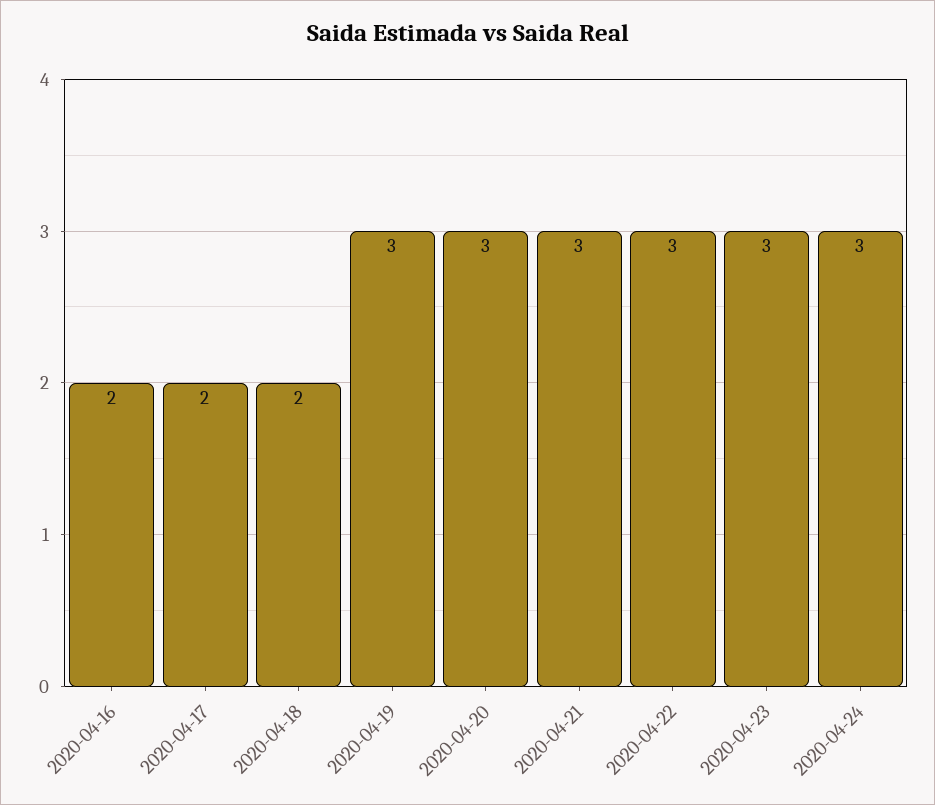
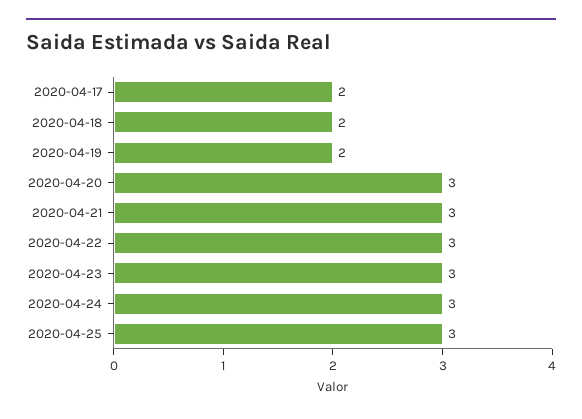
2020-04-16: 2 -> none
2020-04-19: 3 -> 2
2020-04-25: none -> 3

